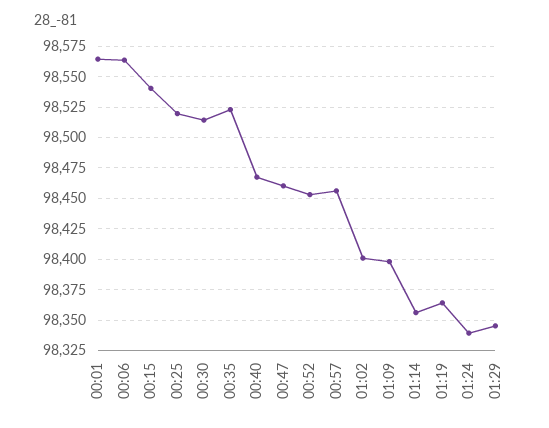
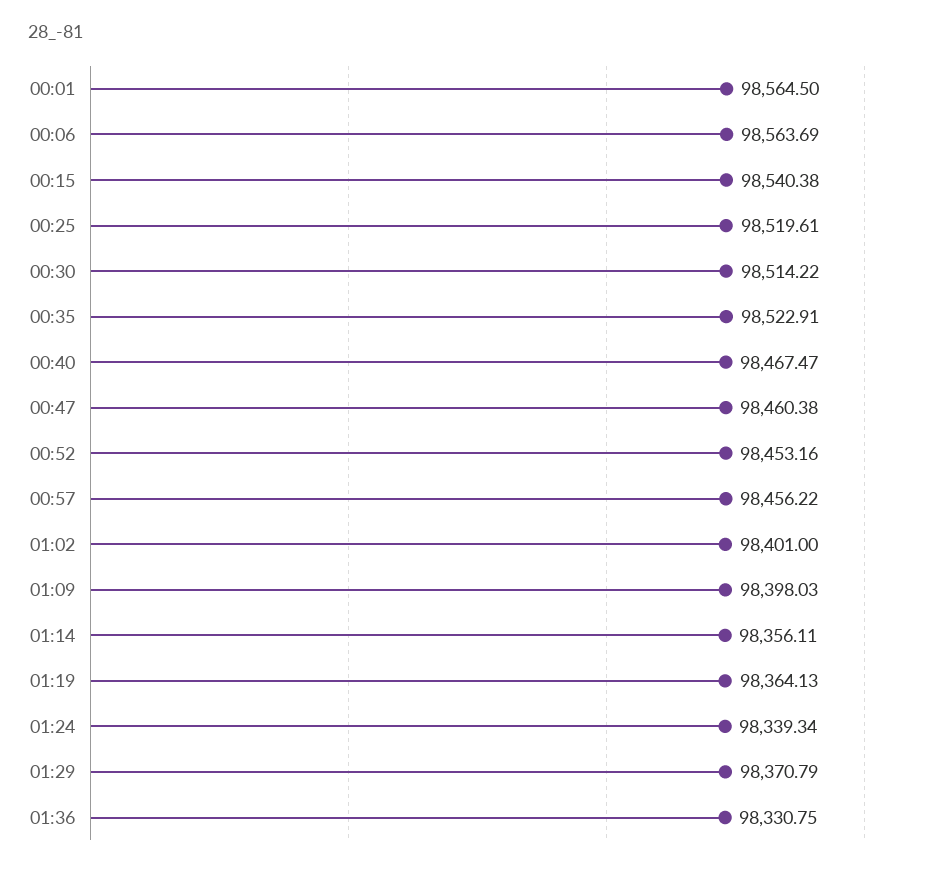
01:29: 98345 -> 98370.79
01:36: none -> 98330.75

